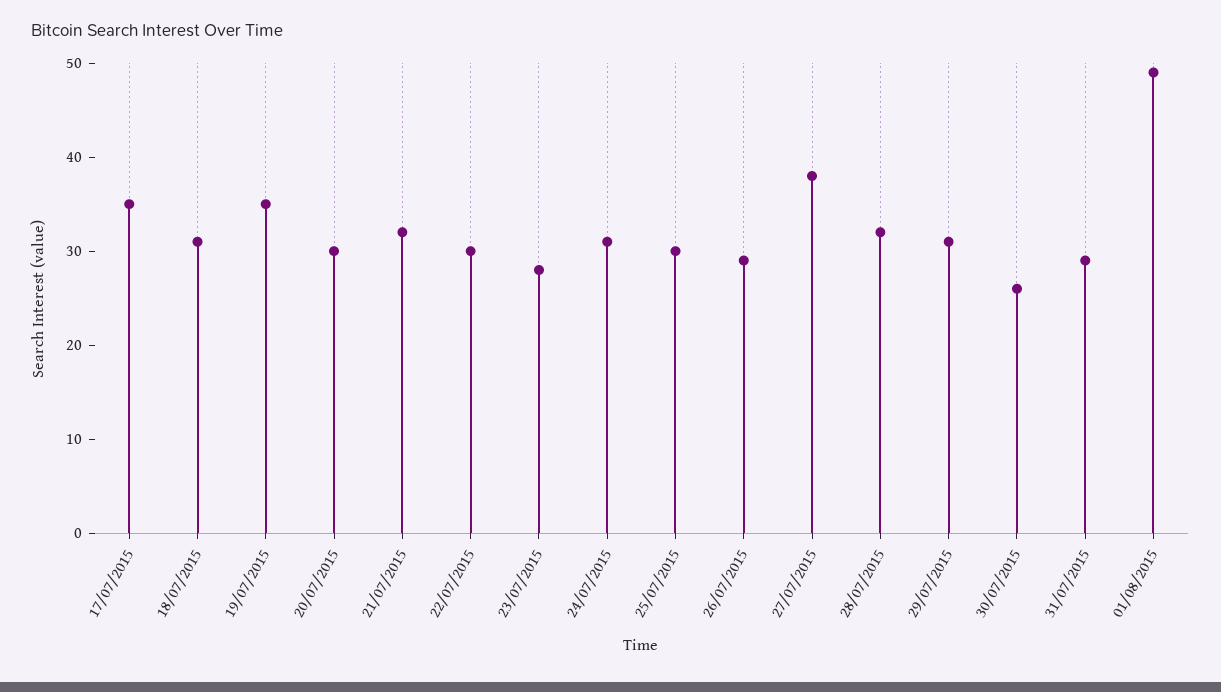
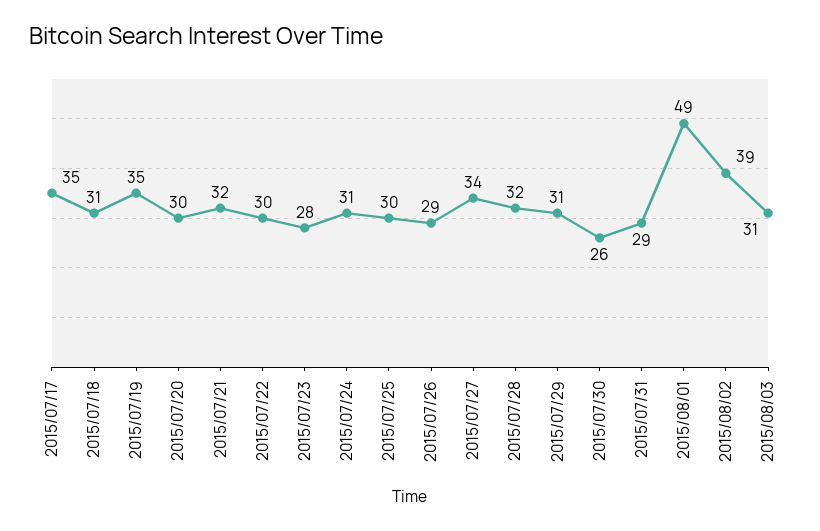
27/07/2015: 38 -> 34
2015/08/02: none -> 39
2015/08/03: none -> 31

